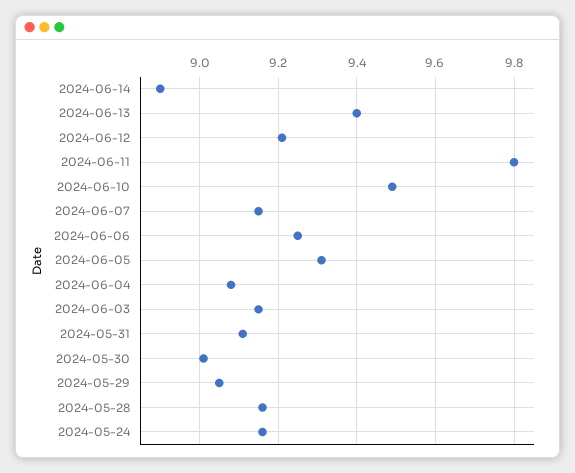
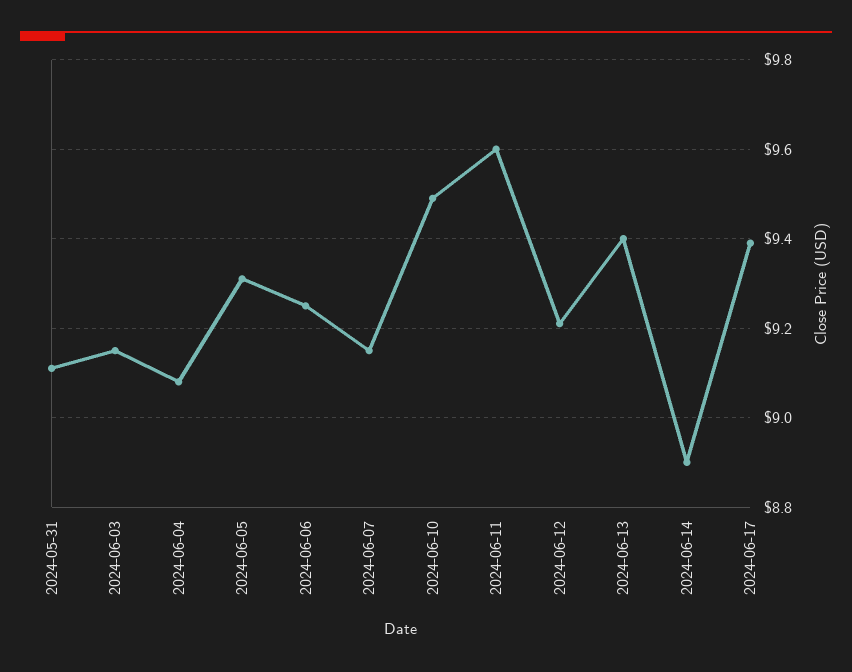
2024-06-11: 9.8 -> 9.6
2024-05-30: 9 -> none
2024-05-29: 9.05 -> none
2024-05-28: 9.15 -> none
2024-05-24: 9.15 -> none
2024-06-17: none -> 9.4

